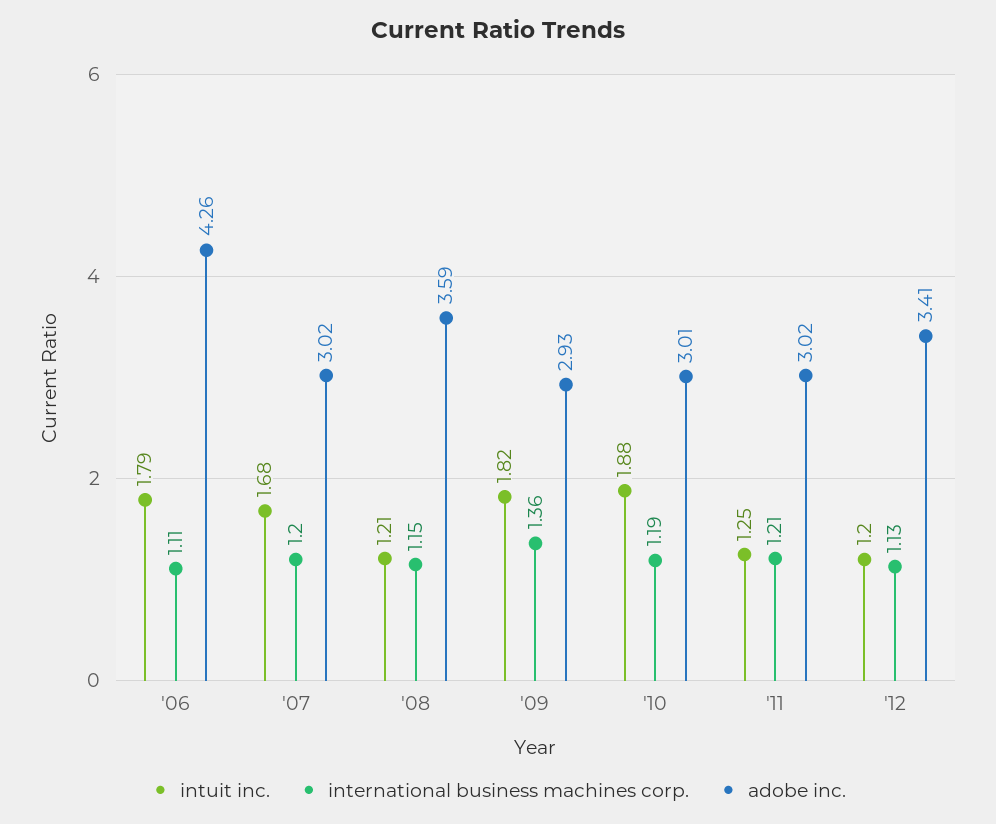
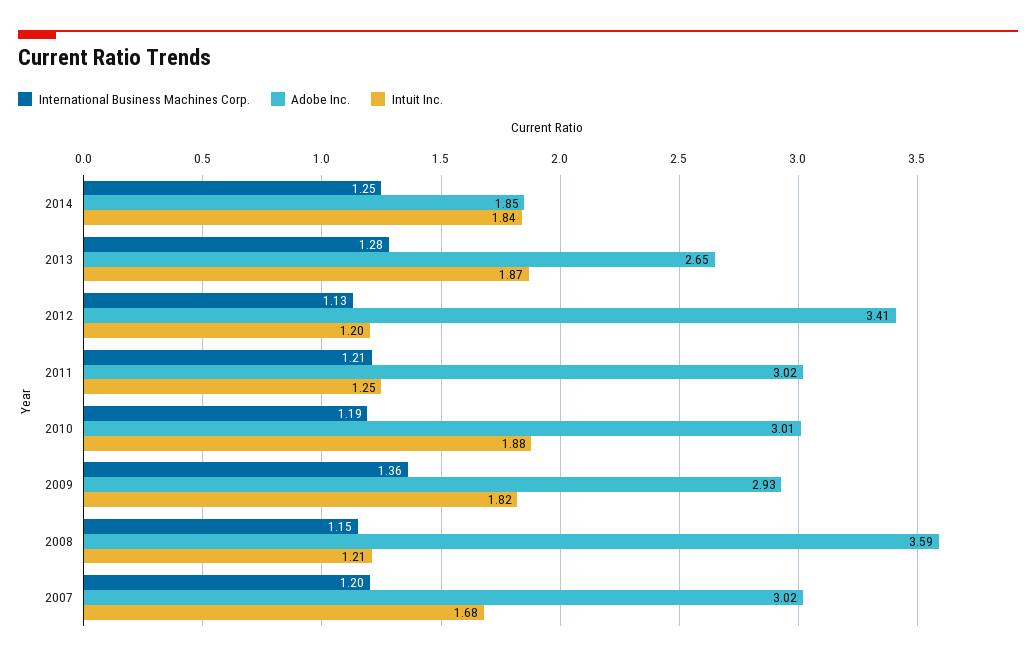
intuit inc., '06: 1.79 -> none
international business machines corp., '06: 1.11 -> none
adobe inc., '06: 4.26 -> none
international business machines corp., 2014: none -> 1.25
adobe inc., 2014: none -> 1.85
intuit inc., 2014: none -> 1.84
international business machines corp., 2013: none -> 1.28
adobe inc., 2013: none -> 2.65
intuit inc., 2013: none -> 1.87

